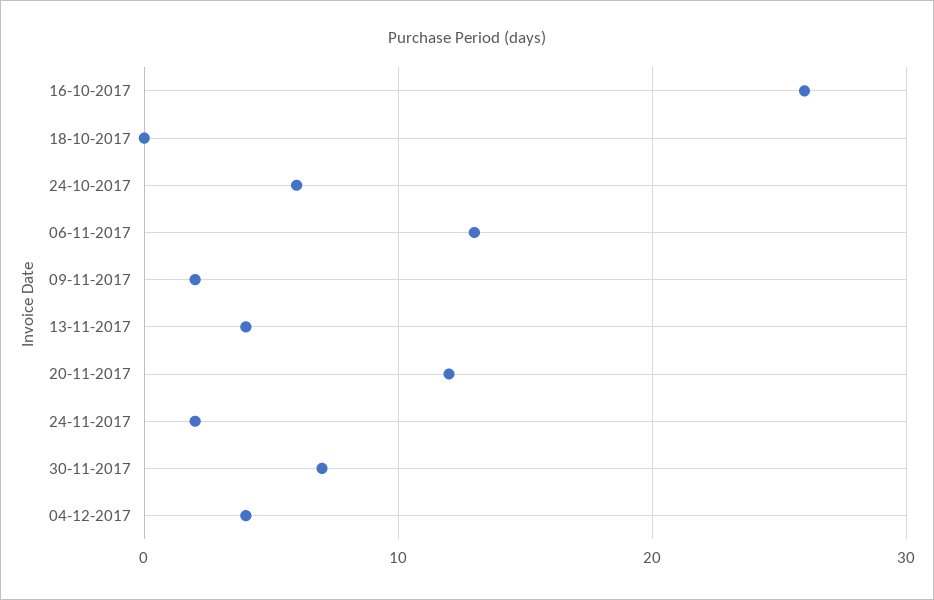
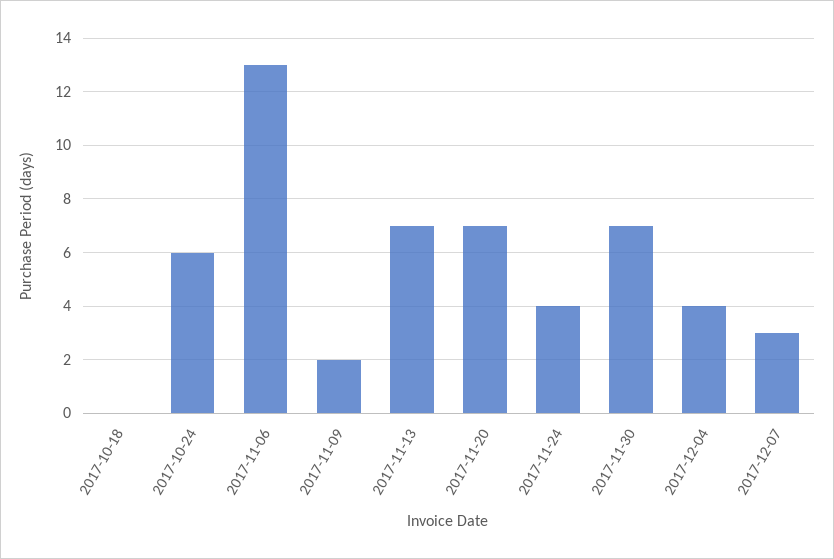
16-10-2017: 26 -> none
13-11-2017: 4 -> 7
20-11-2017: 12 -> 7
24-11-2017: 2 -> 4
2017-12-07: none -> 3

